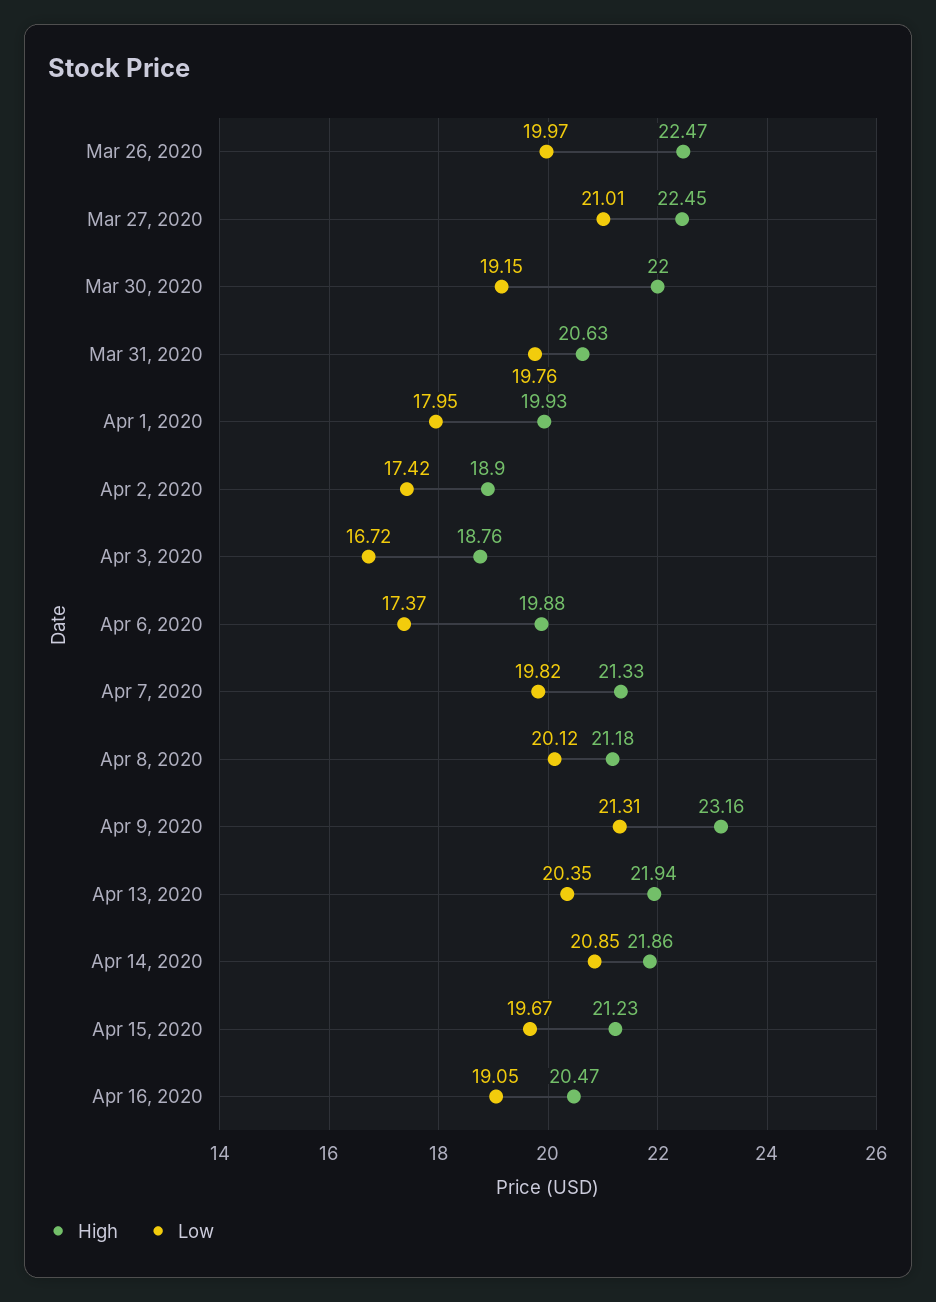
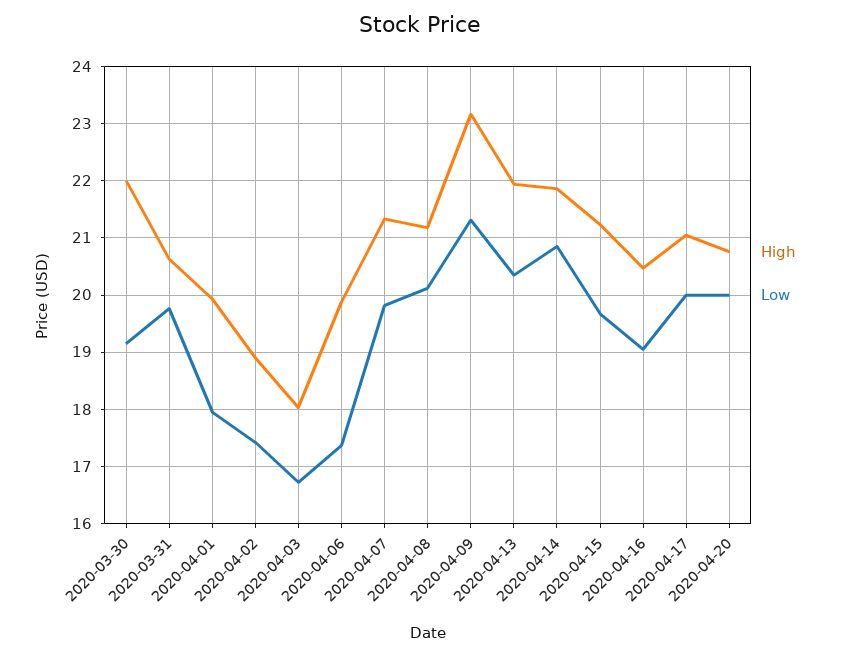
High, Mar 26, 2020: 22.47 -> none
Low, Mar 26, 2020: 19.97 -> none
High, Mar 27, 2020: 22.45 -> none
Low, Mar 27, 2020: 21.01 -> none
High, Apr 3, 2020: 18.76 -> 18
High, 2020-04-17: none -> 21
Low, 2020-04-17: none -> 20
High, 2020-04-20: none -> 20.8
Low, 2020-04-20: none -> 20

